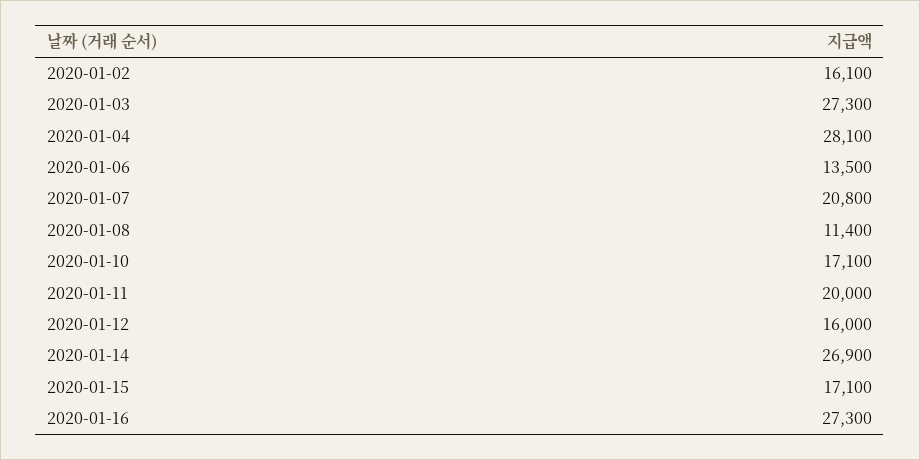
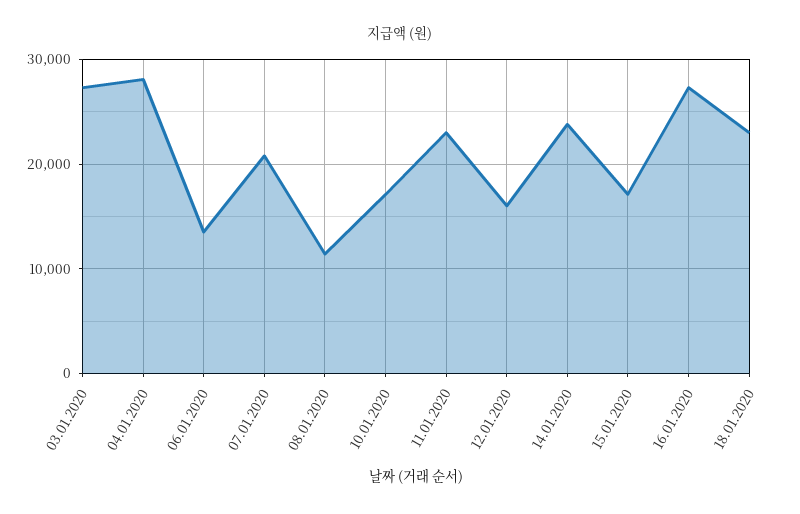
2020-01-02: 16100 -> none
2020-01-11: 20000 -> 23000
2020-01-14: 26900 -> 24000
18.01.2020: none -> 23000

